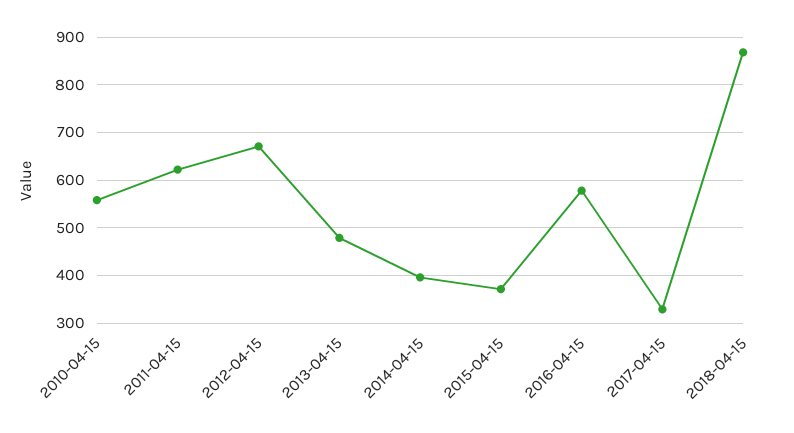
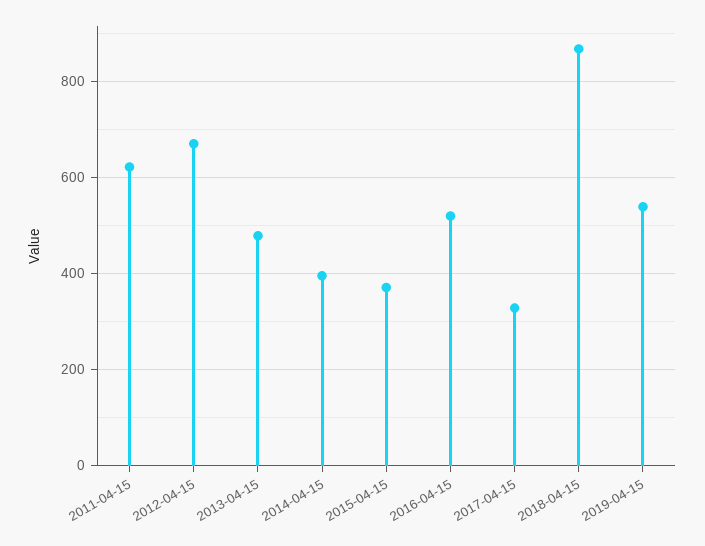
2010-04-15: 560 -> none
2016-04-15: 580 -> 520
2019-04-15: none -> 540

